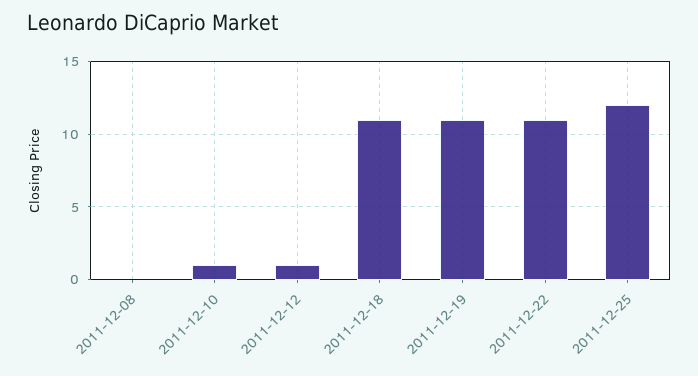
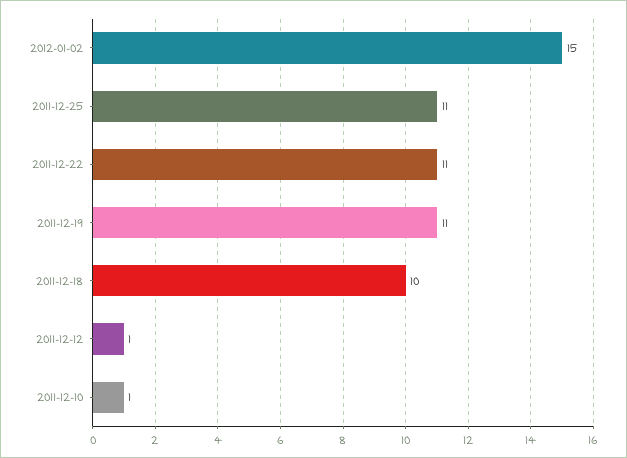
2011-12-08: 0 -> none
2011-12-18: 11 -> 10
2011-12-25: 12 -> 11
2012-01-02: none -> 15

